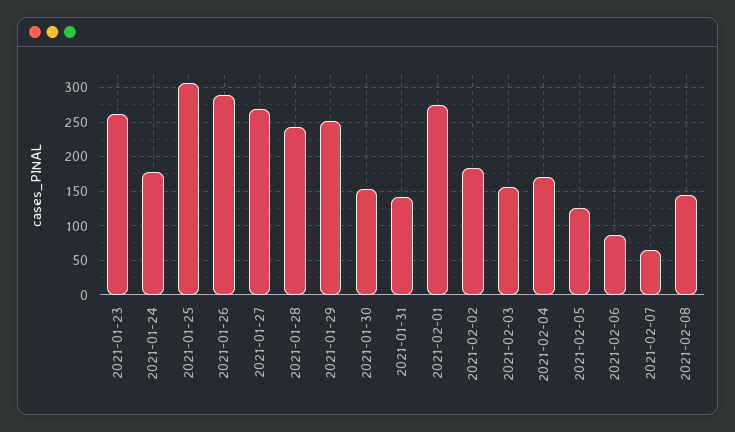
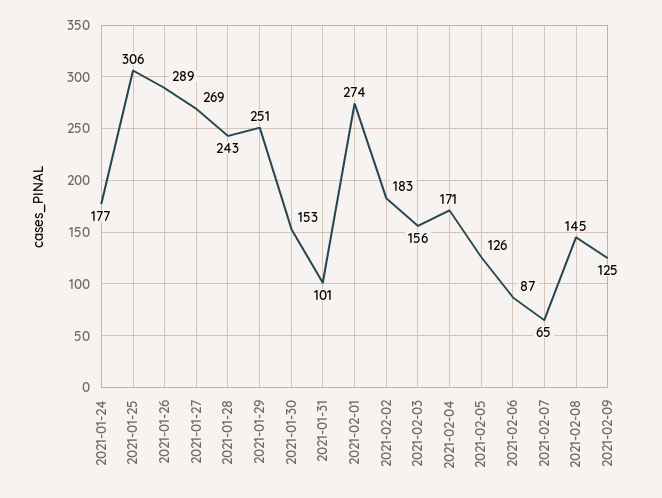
2021-01-23: 260 -> none
2021-01-31: 140 -> 101
2021-02-09: none -> 125

